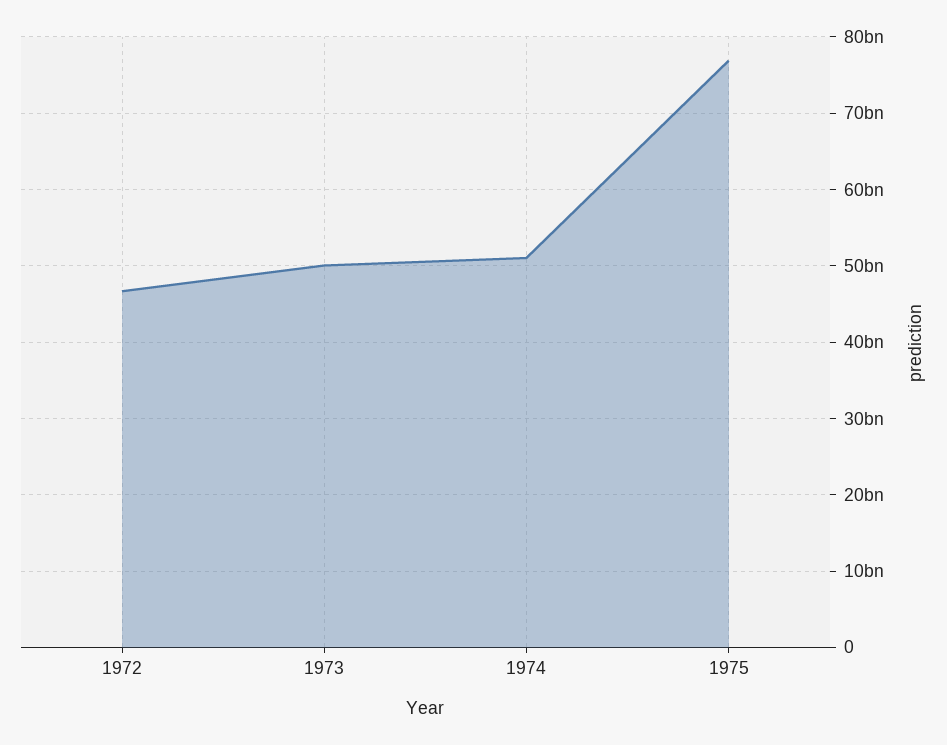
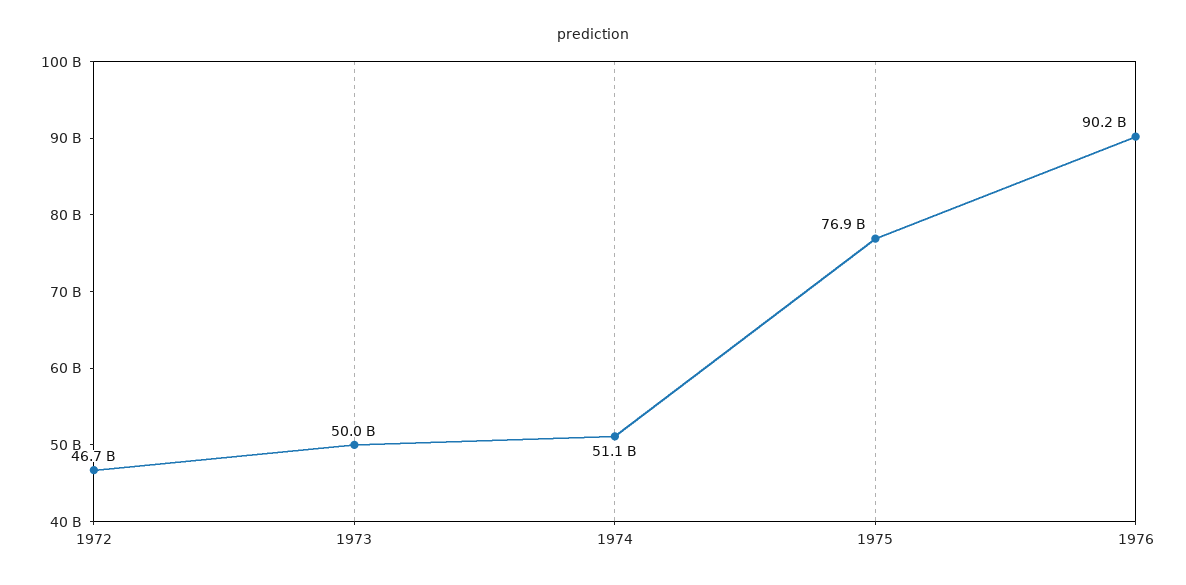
1976: none -> 90200000000

